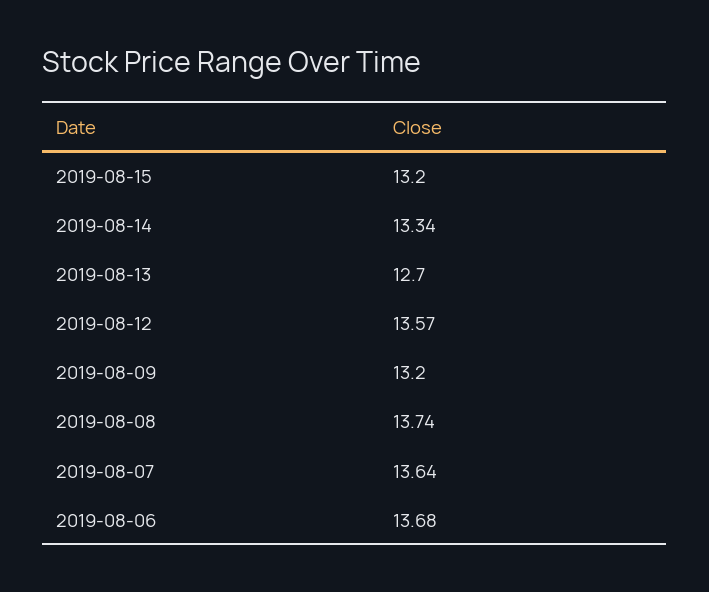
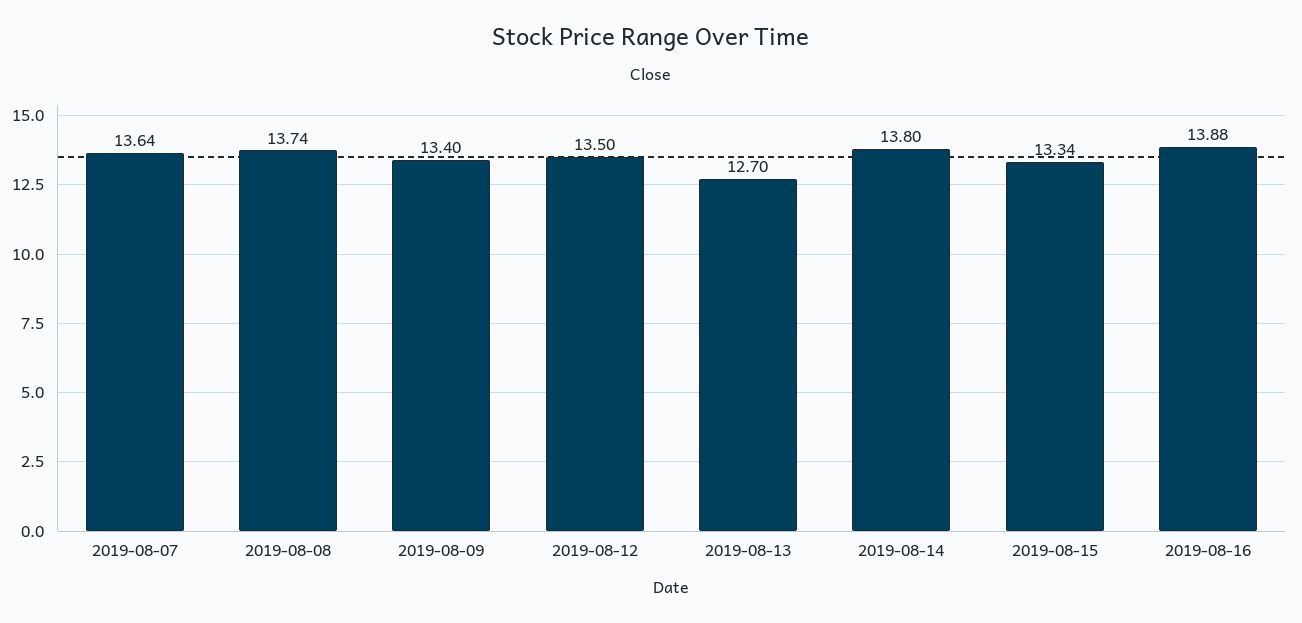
2019-08-15: 13.2 -> 13.34
2019-08-14: 13.34 -> 13.8
2019-08-12: 13.57 -> 13.5
2019-08-09: 13.2 -> 13.4
2019-08-06: 13.68 -> none
2019-08-16: none -> 13.88

